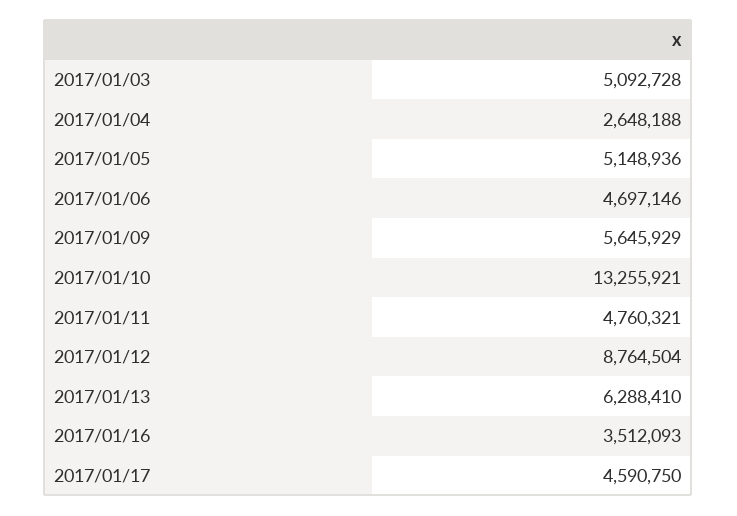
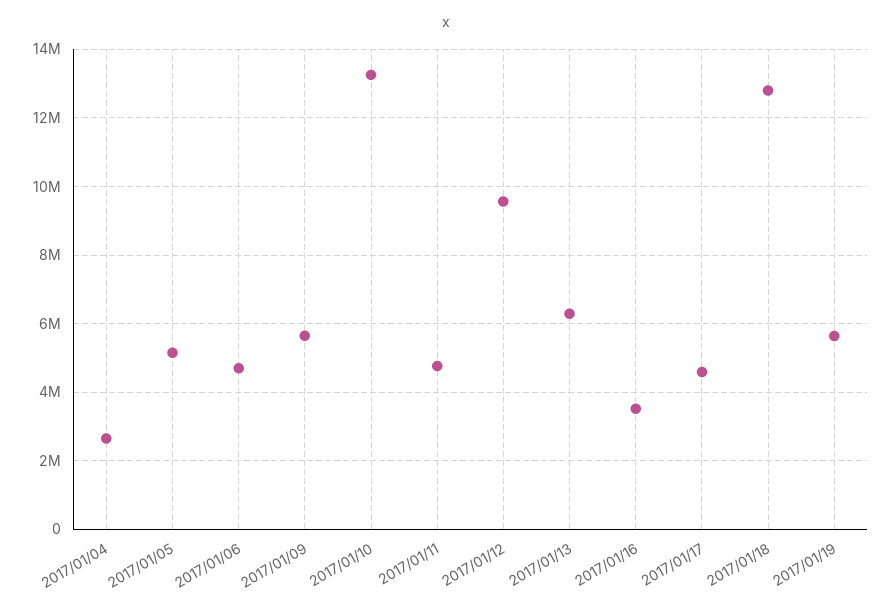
2017/01/03: 5092728 -> none
2017/01/12: 8764504 -> 9600000
2017/01/18: none -> 12800000
2017/01/19: none -> 5600000

